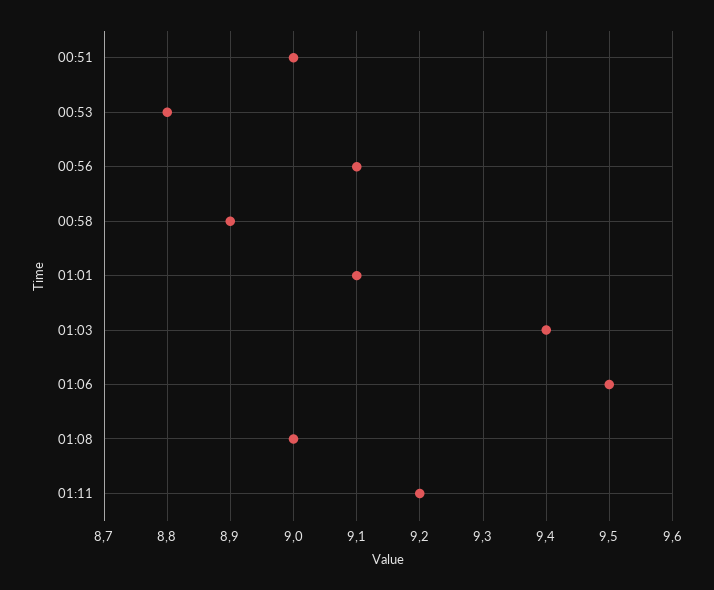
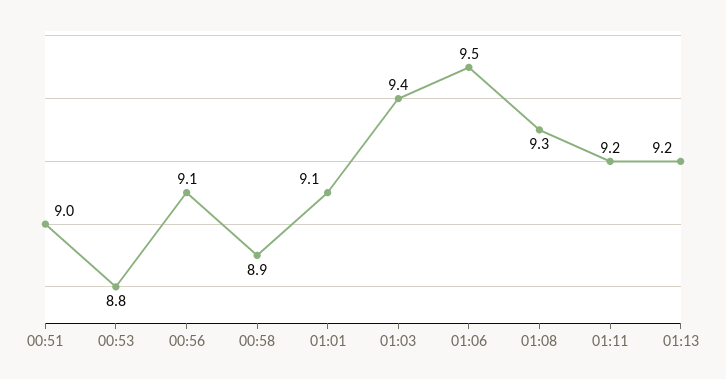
01:08: 9 -> 9.3
01:13: none -> 9.2

